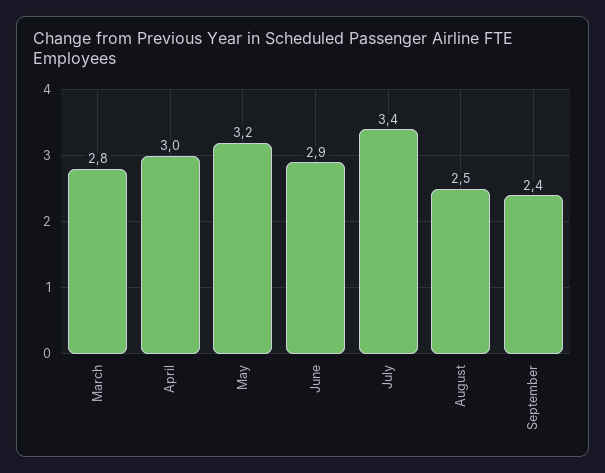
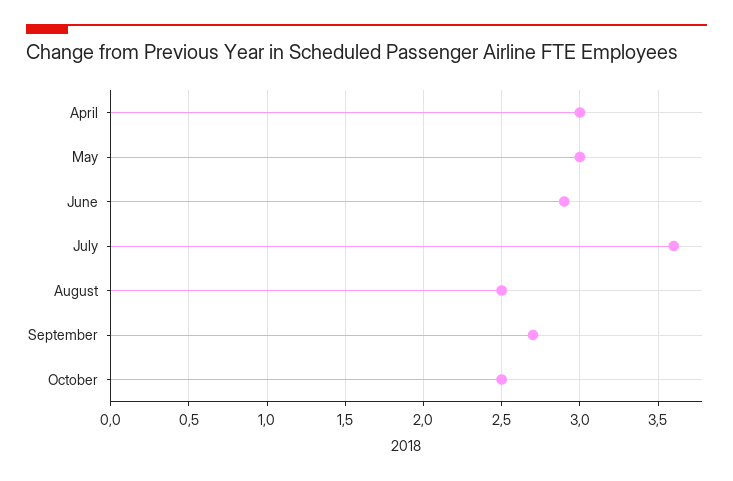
March: 2.8 -> none
May: 3.2 -> 3
July: 3.4 -> 3.6
September: 2.4 -> 2.7
October: none -> 2.5

